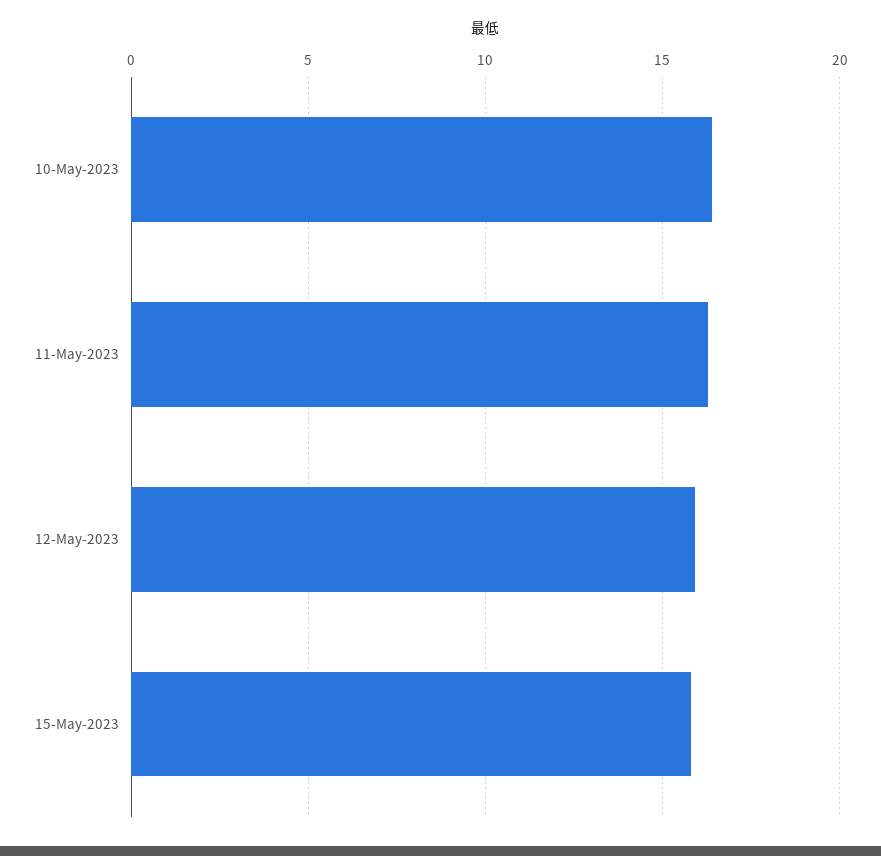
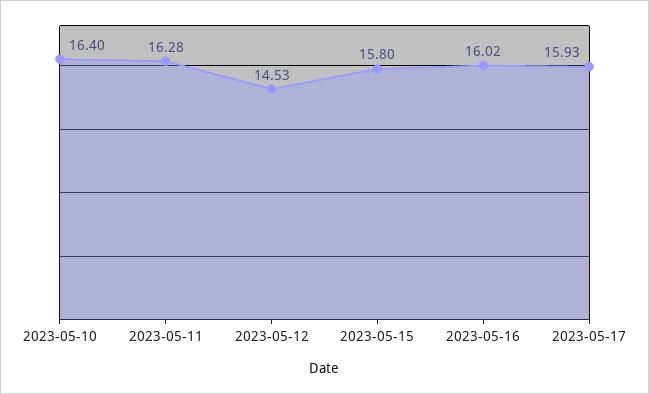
12-May-2023: 16 -> 14.53
2023-05-16: none -> 16.02
2023-05-17: none -> 15.93

